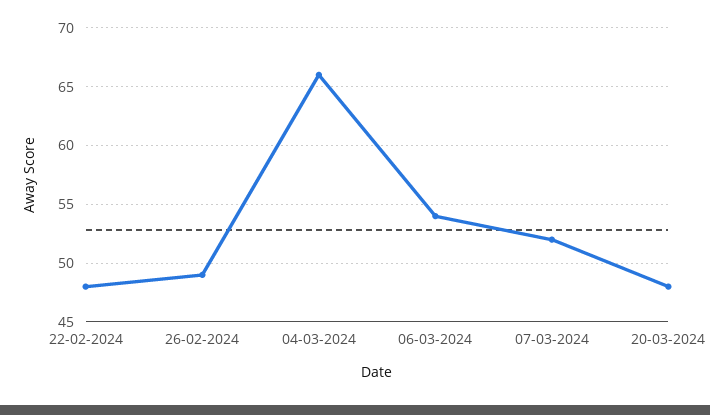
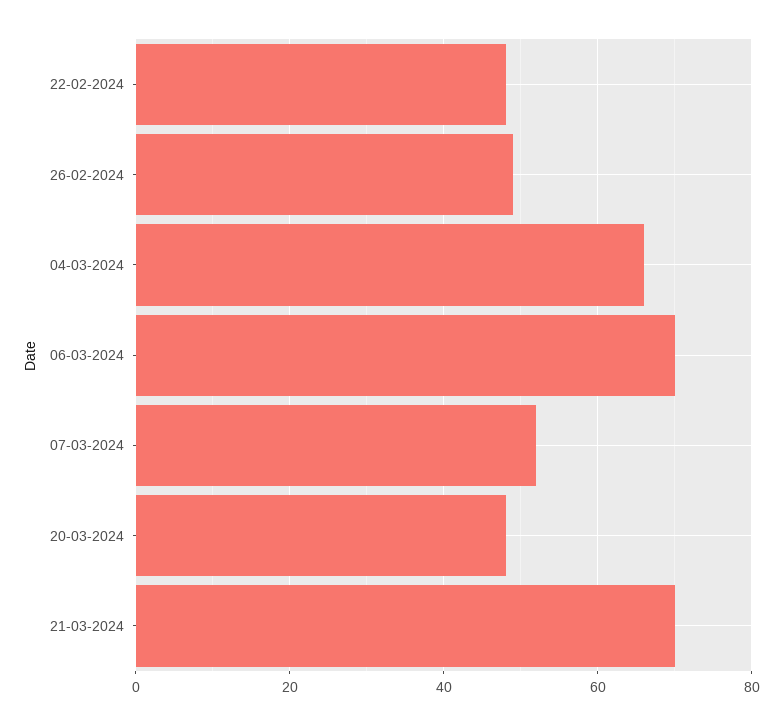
06-03-2024: 54 -> 70
21-03-2024: none -> 70

